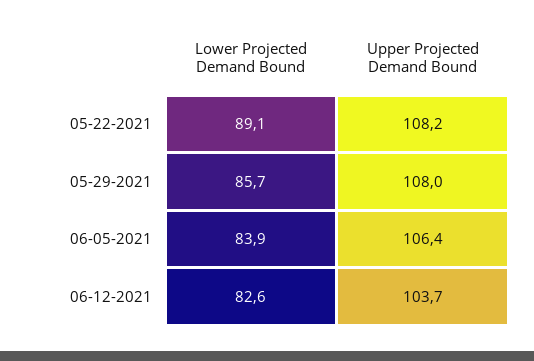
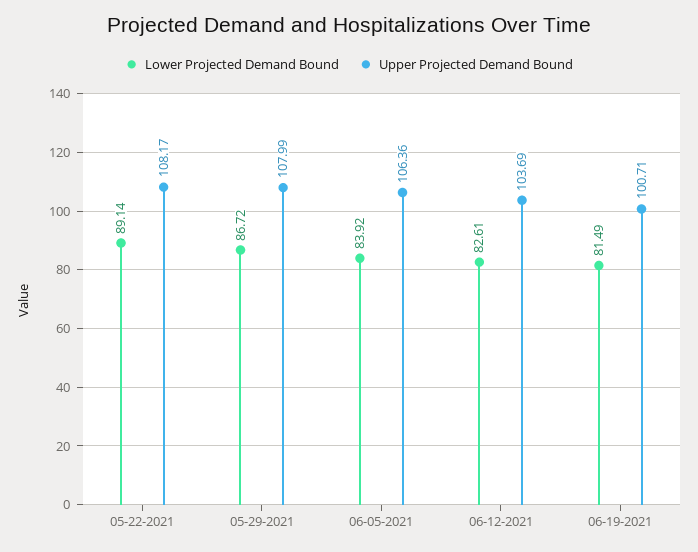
Lower Projected Demand Bound, 05-29-2021: 85.7 -> 86.72
Lower Projected Demand Bound, 06-19-2021: none -> 81.49
Upper Projected Demand Bound, 06-19-2021: none -> 100.71

